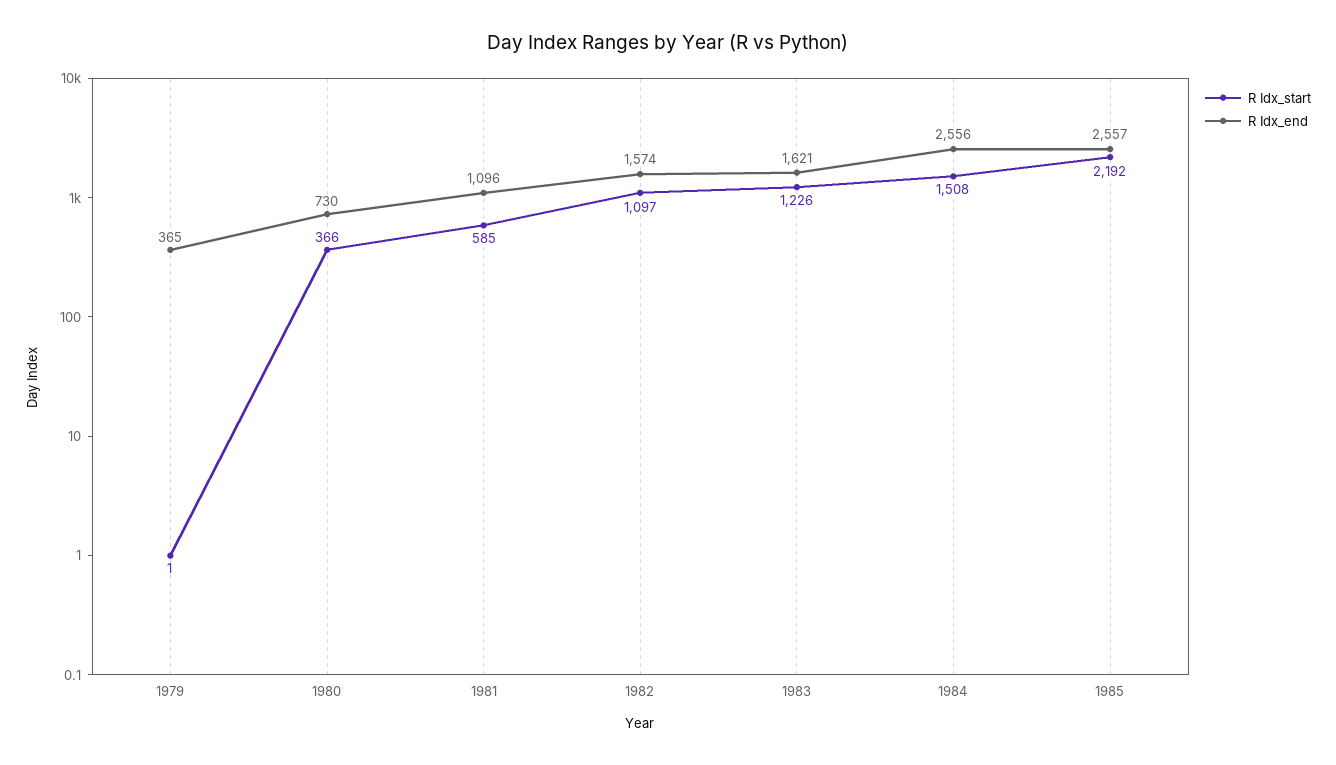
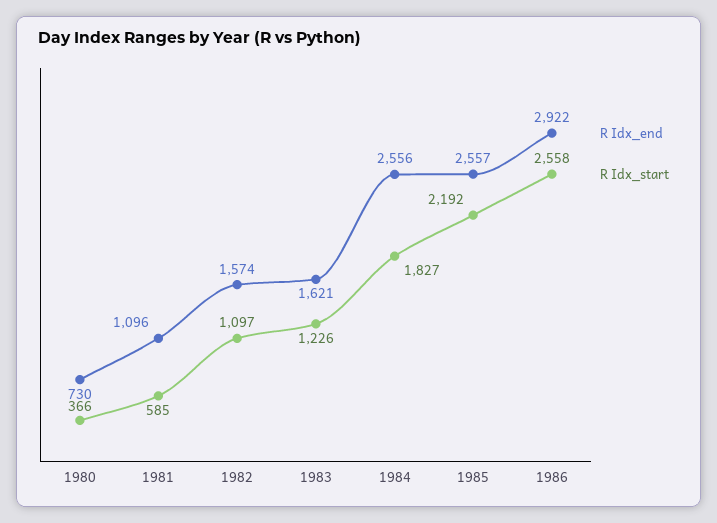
R Idx_start, 1979: 1 -> none
R Idx_end, 1979: 365 -> none
R Idx_start, 1984: 1508 -> 1827
R Idx_end, 1986: none -> 2922
R Idx_start, 1986: none -> 2558

